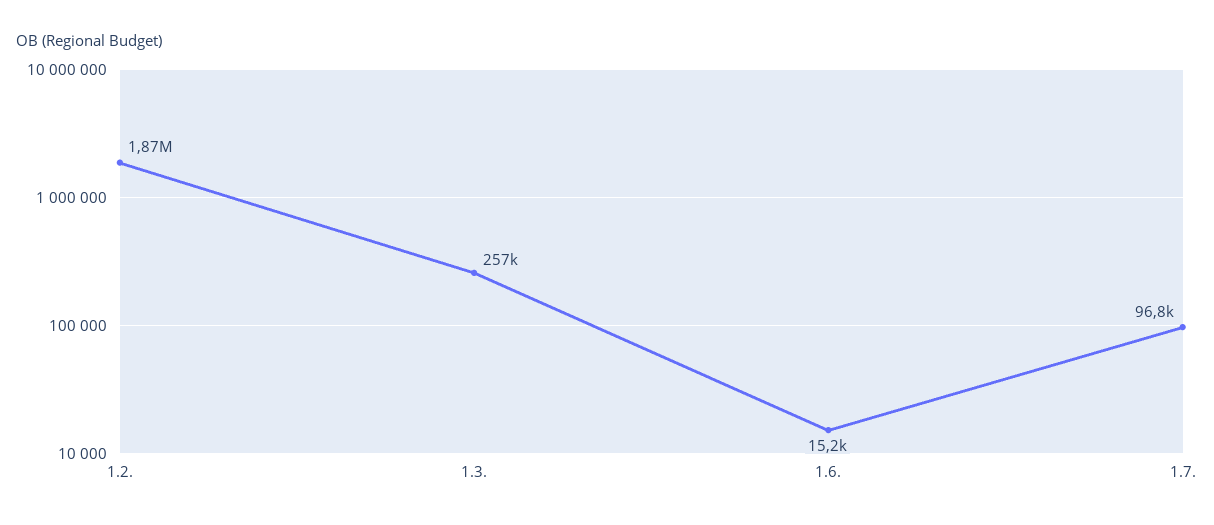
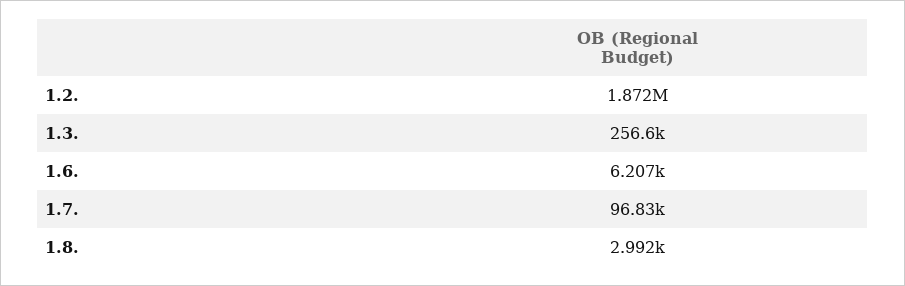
1.6.: 15200 -> 6207
1.8.: none -> 2992

